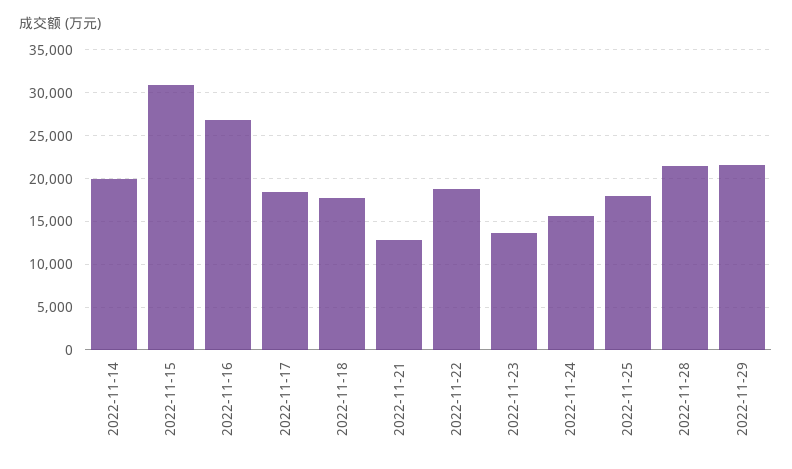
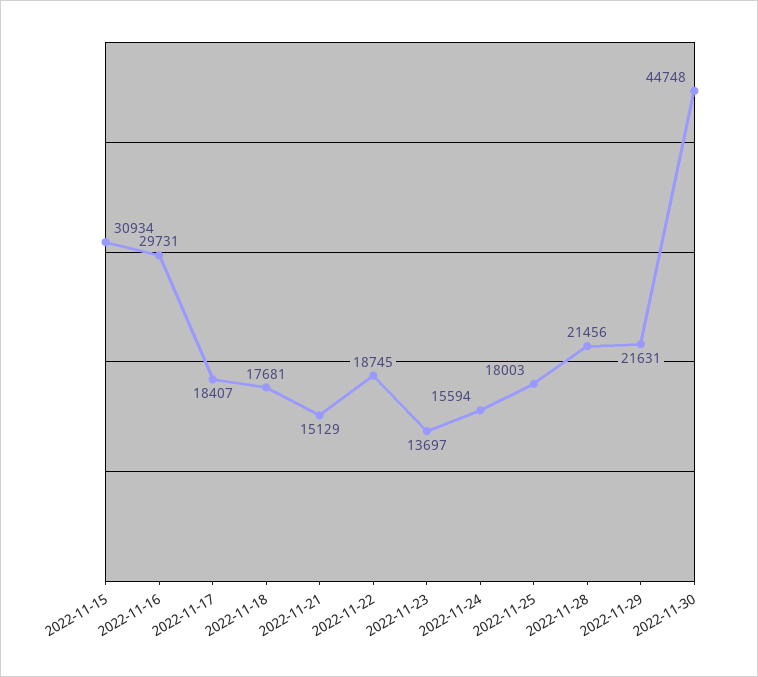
2022-11-14: 20000 -> none
2022-11-16: 27000 -> 29731
2022-11-21: 13000 -> 15129
2022-11-30: none -> 44748

